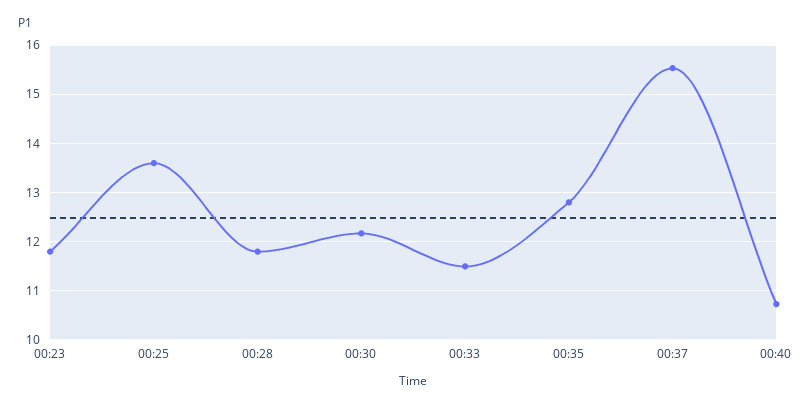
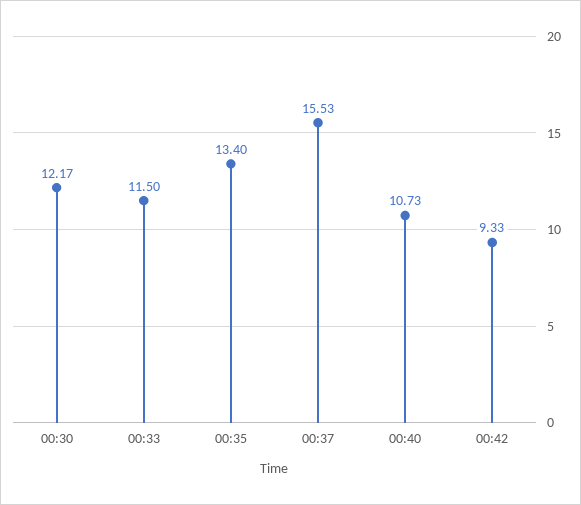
00:23: 11.8 -> none
00:25: 13.6 -> none
00:28: 11.8 -> none
00:35: 12.8 -> 13.4
00:42: none -> 9.33

